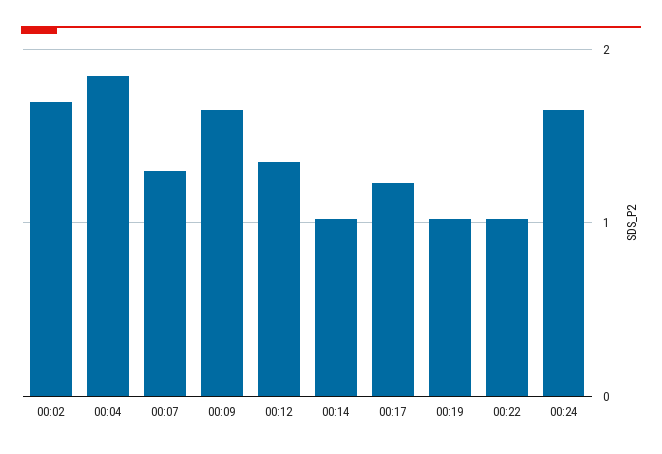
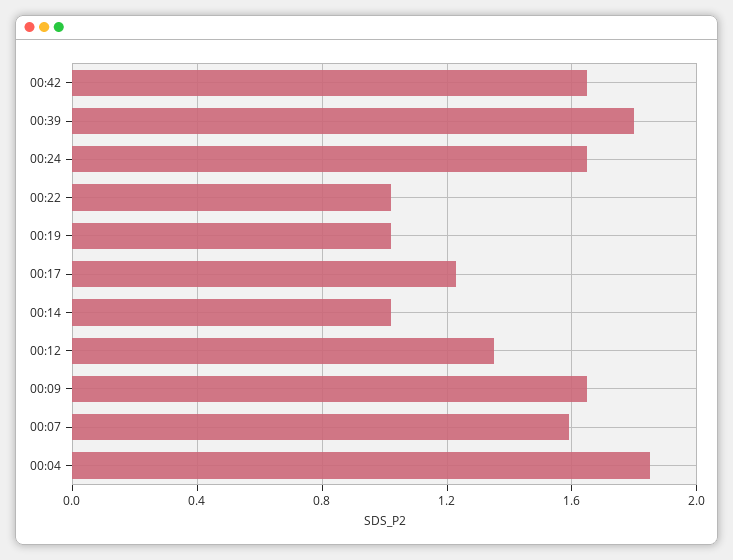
00:02: 1.7 -> none
00:07: 1.3 -> 1.6
00:42: none -> 1.65
00:39: none -> 1.8

